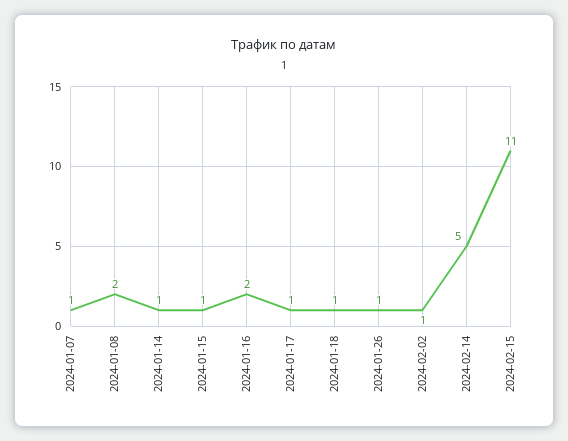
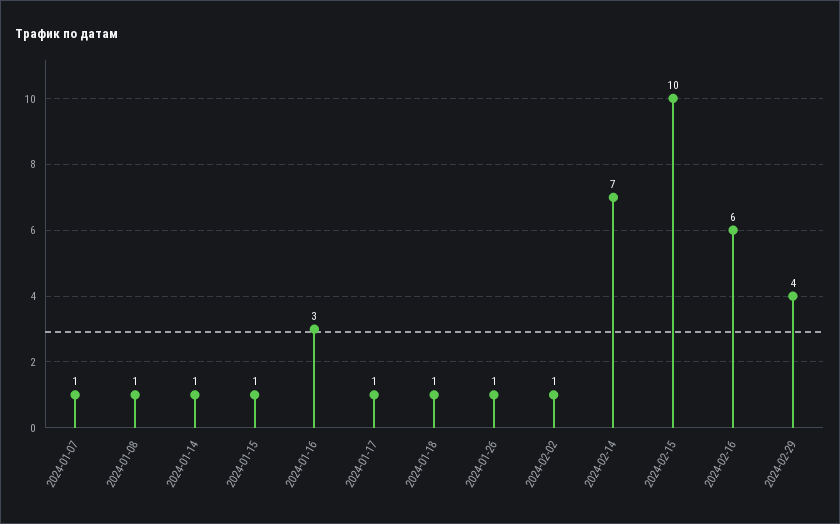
2024-01-08: 2 -> 1
2024-01-16: 2 -> 3
2024-02-14: 5 -> 7
2024-02-15: 11 -> 10
2024-02-16: none -> 6
2024-02-29: none -> 4

